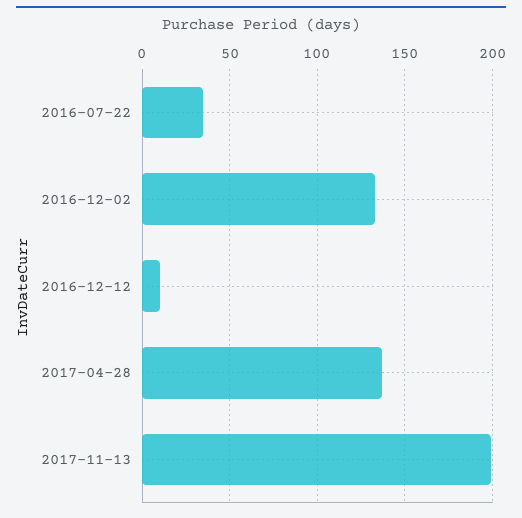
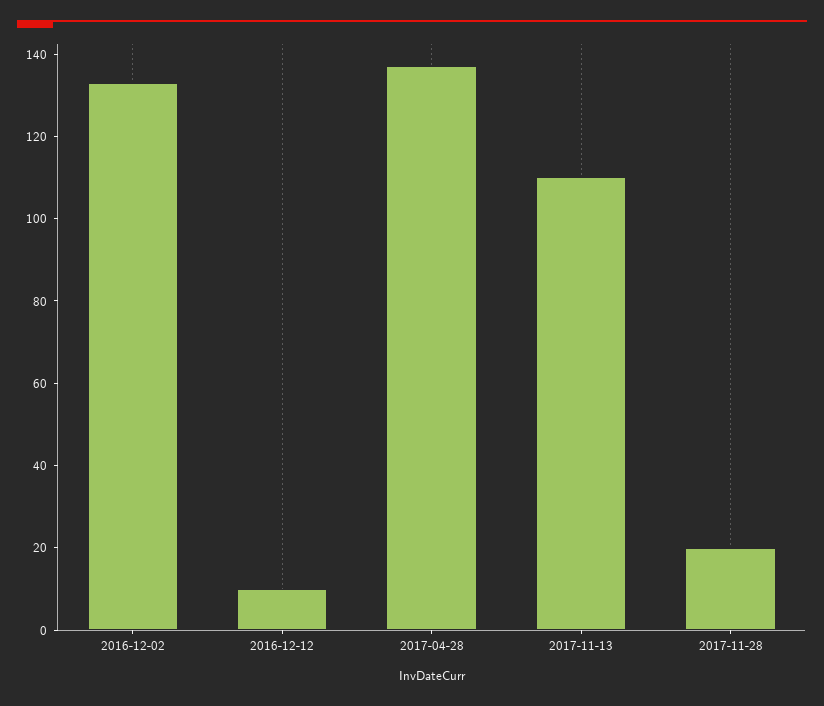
2016-07-22: 35 -> none
2017-11-13: 200 -> 110
2017-11-28: none -> 20

